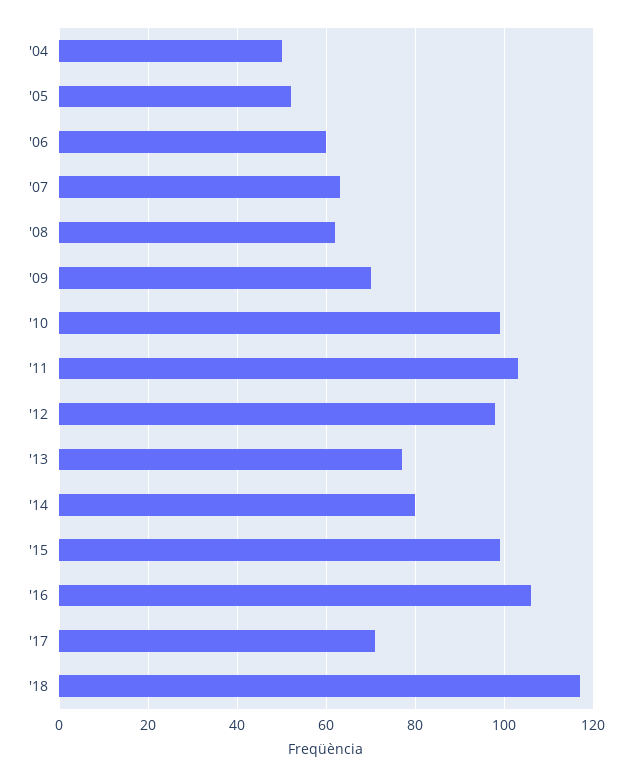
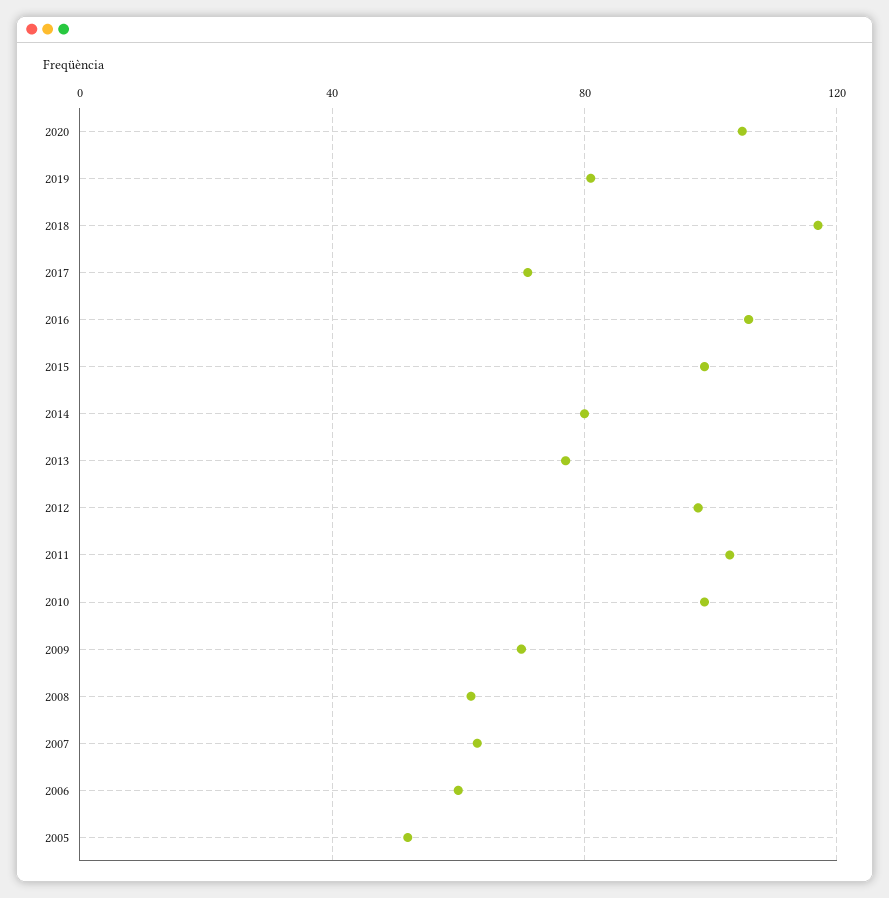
'04: 50 -> none
2020: none -> 105
2019: none -> 80

